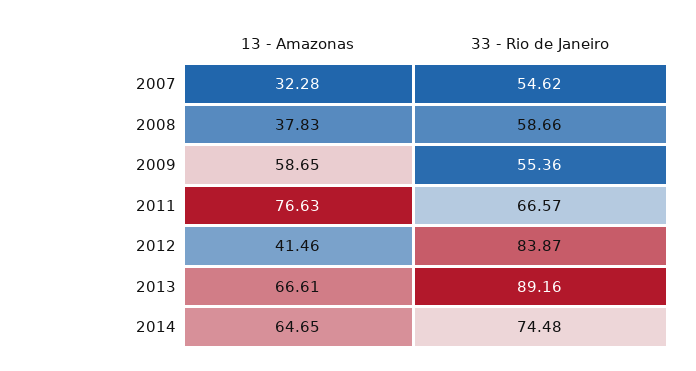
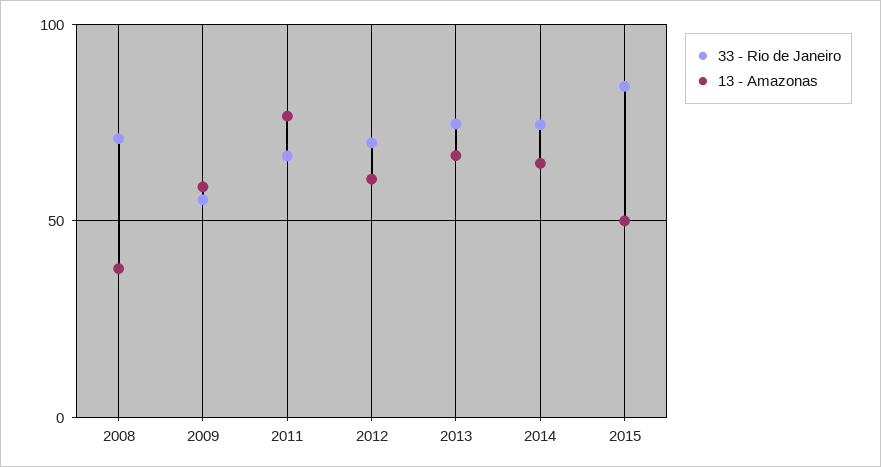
13 - Amazonas, 2007: 32.28 -> none
33 - Rio de Janeiro, 2007: 54.62 -> none
33 - Rio de Janeiro, 2008: 58.66 -> 70
13 - Amazonas, 2012: 41.46 -> 60
33 - Rio de Janeiro, 2012: 83.87 -> 70
33 - Rio de Janeiro, 2013: 89.16 -> 75
33 - Rio de Janeiro, 2015: none -> 85
13 - Amazonas, 2015: none -> 50

